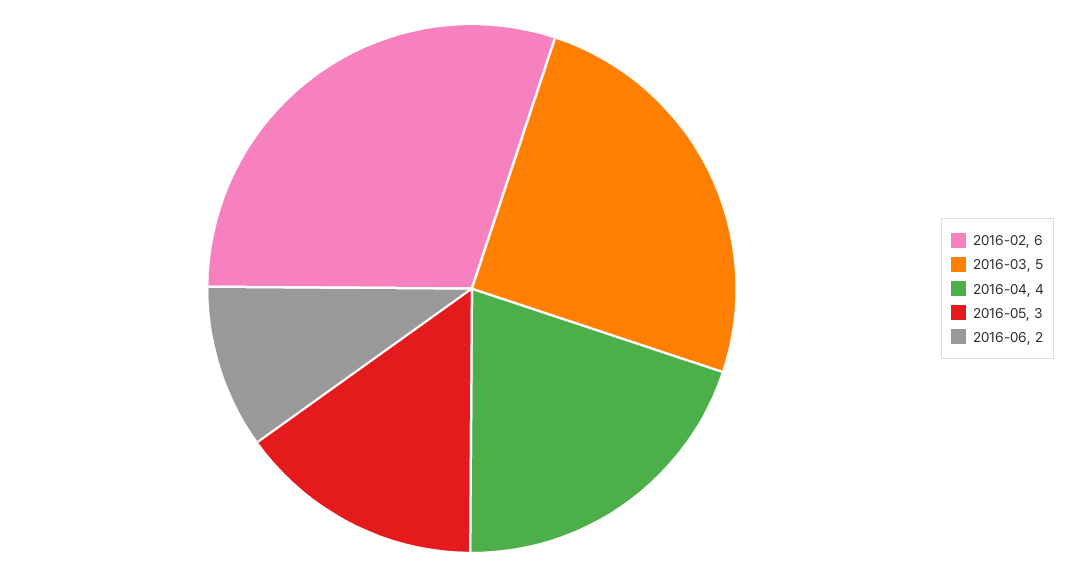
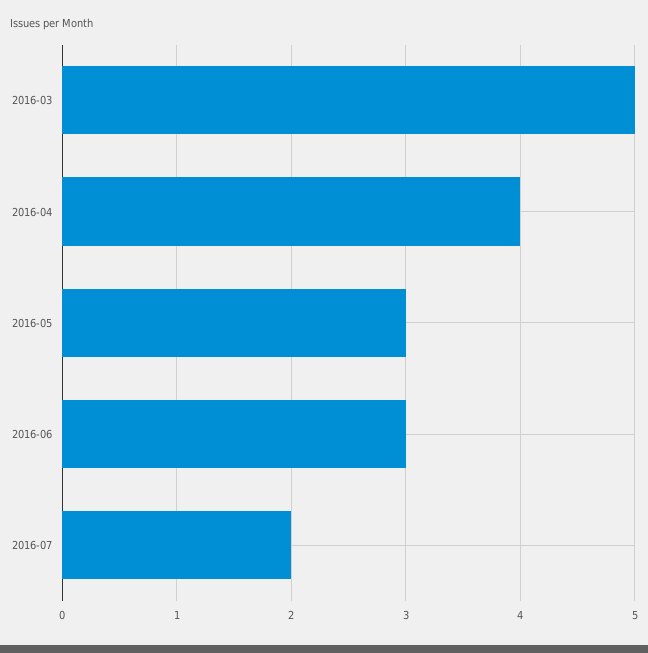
2016-02: 6 -> none
2016-06: 2 -> 3
2016-07: none -> 2

